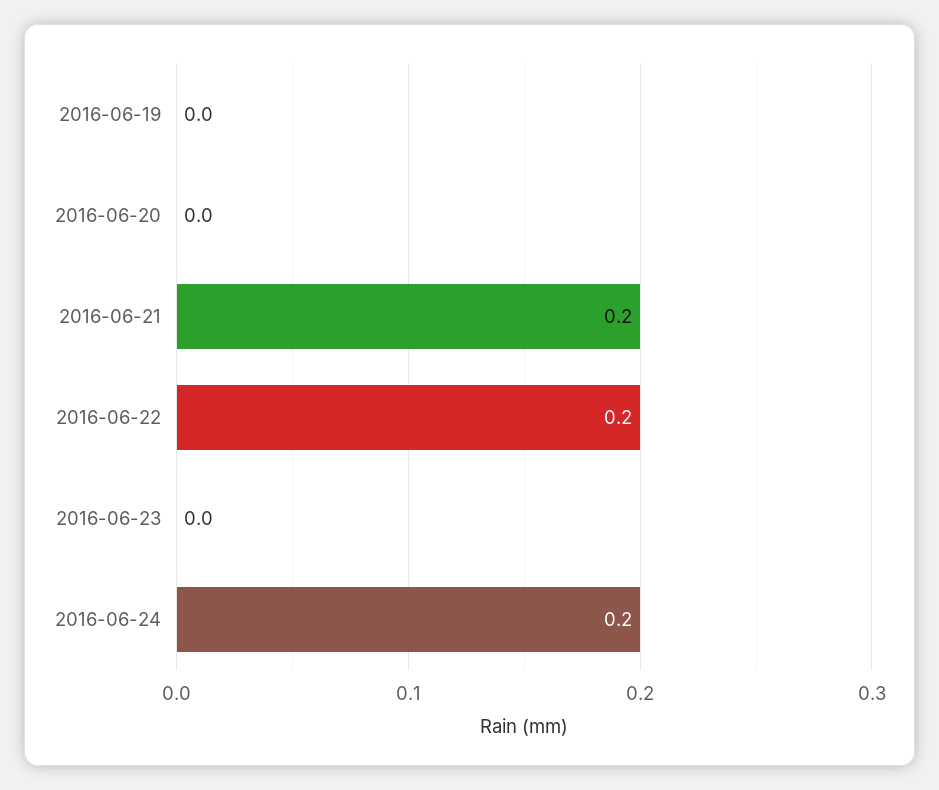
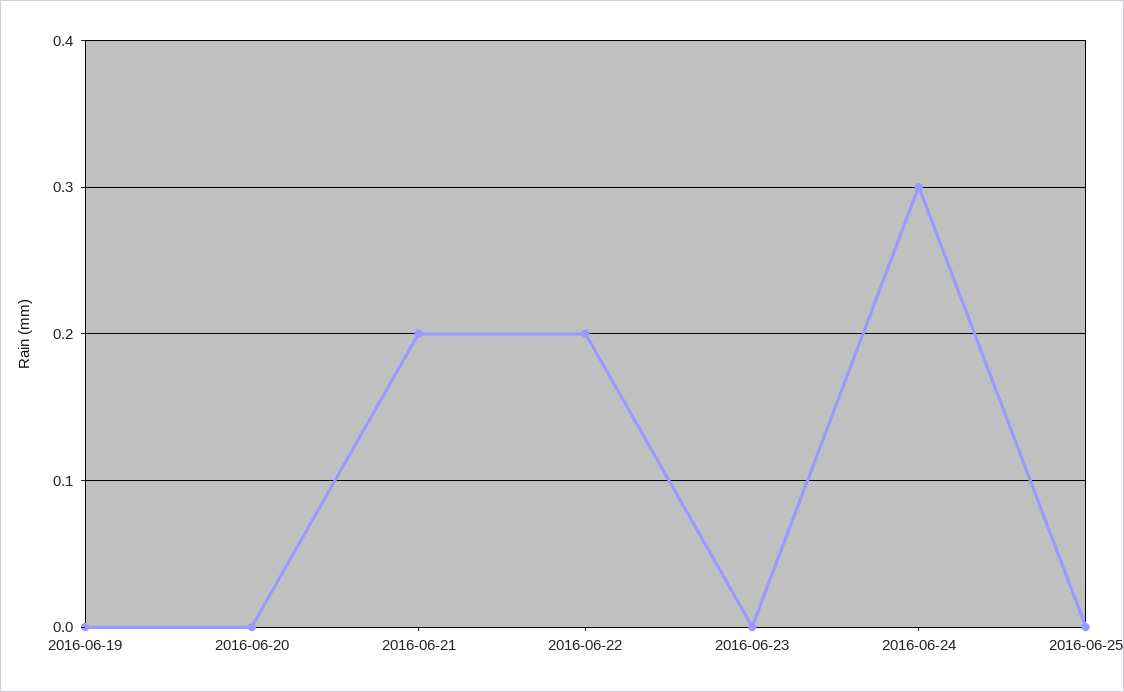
2016-06-24: 0.2 -> 0.3
2016-06-25: none -> 0

